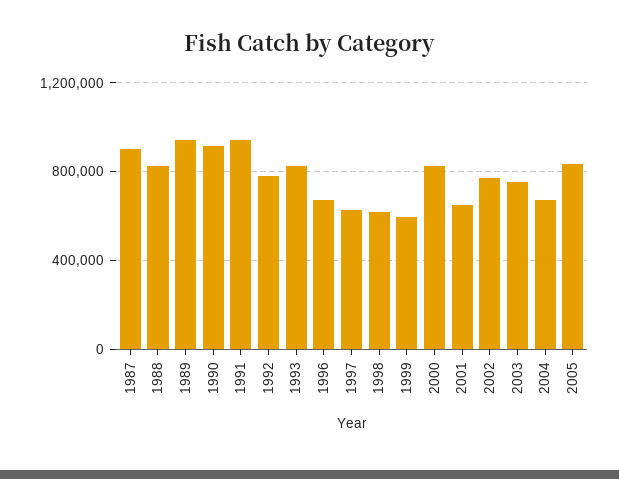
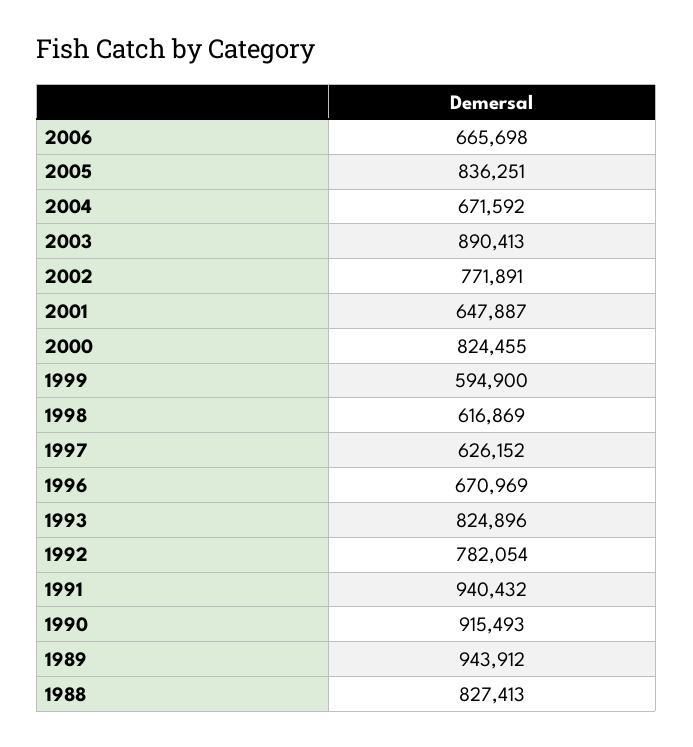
1987: 900000 -> none
2003: 750000 -> 890413
2006: none -> 665698

